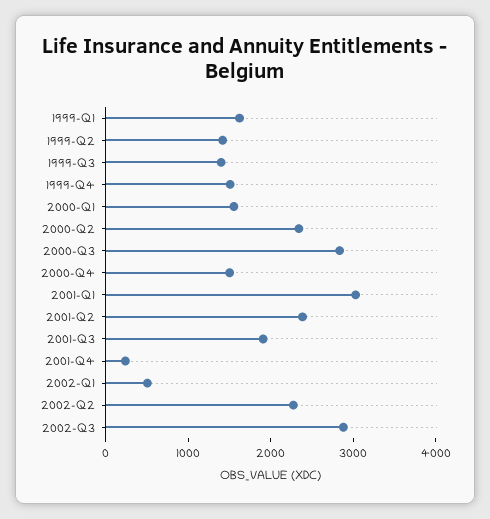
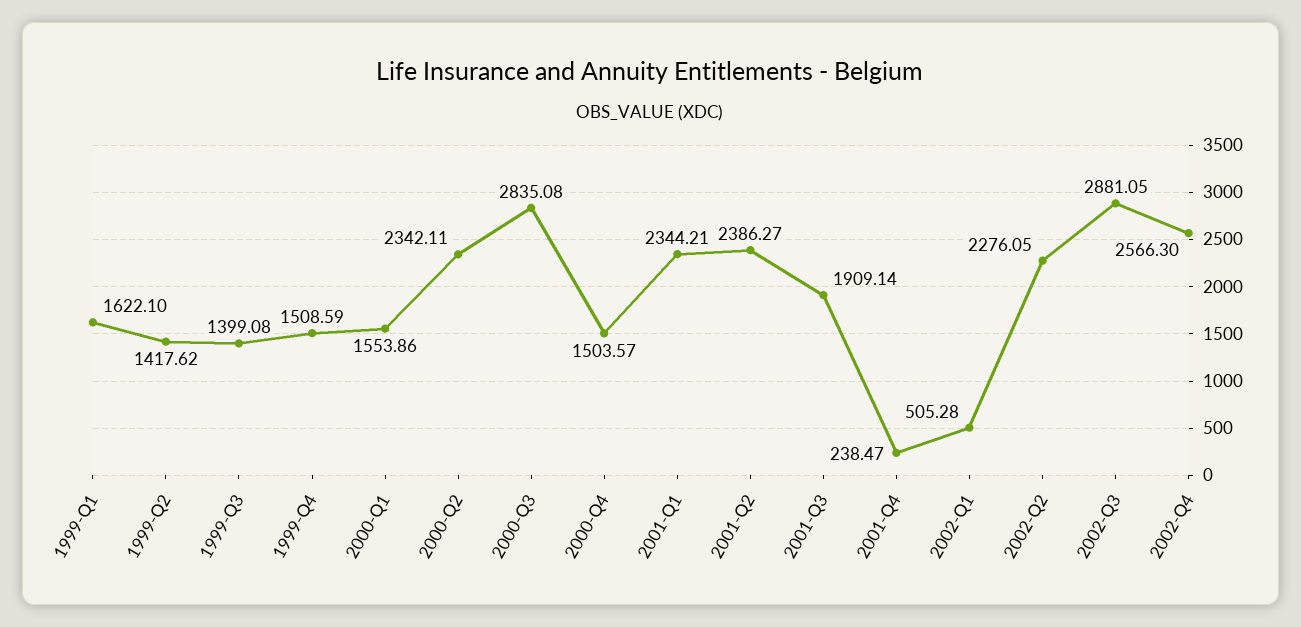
2001-Q1: 3000 -> 2344.21
2002-Q4: none -> 2566.3

